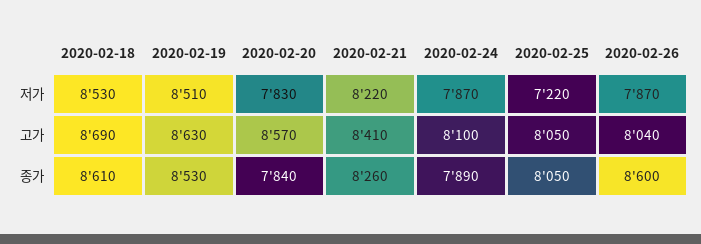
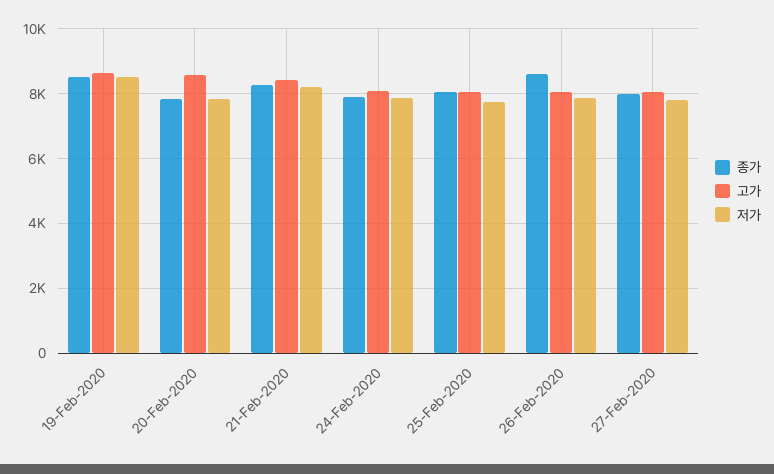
저가, 2020-02-18: 8530 -> none
저가, 2020-02-25: 7220 -> 7800
고가, 2020-02-18: 8690 -> none
종가, 2020-02-18: 8610 -> none
종가, 27-Feb-2020: none -> 8000
고가, 27-Feb-2020: none -> 8000
저가, 27-Feb-2020: none -> 7800

